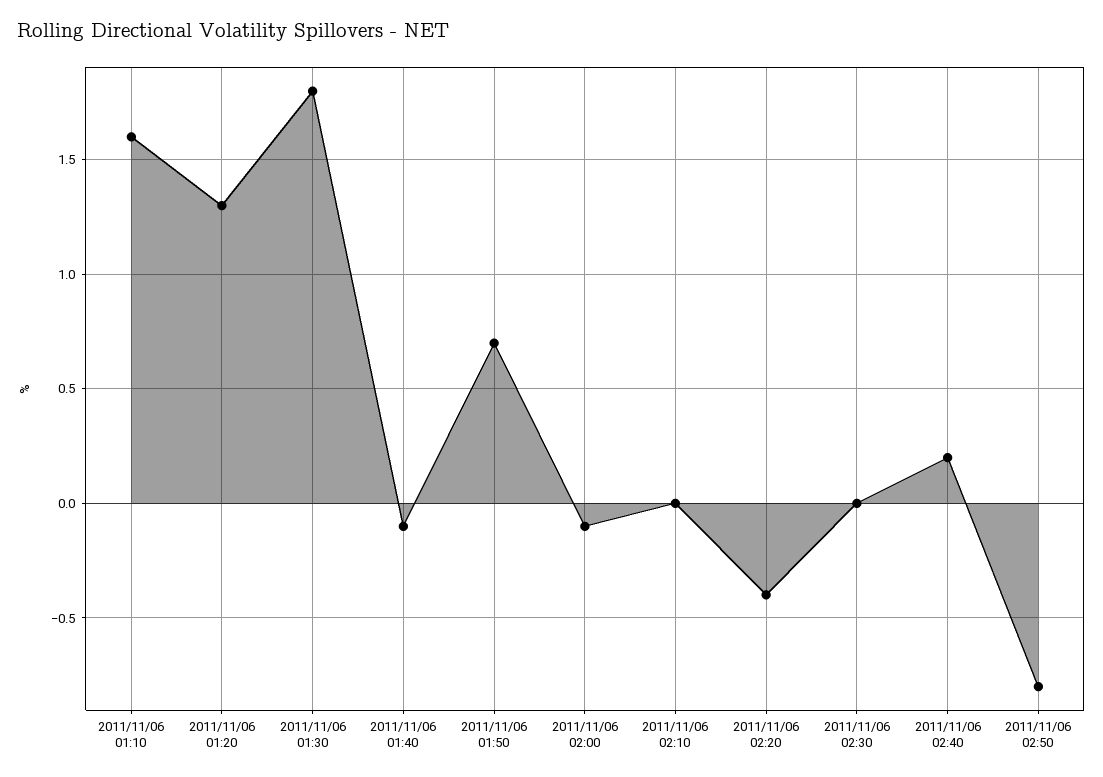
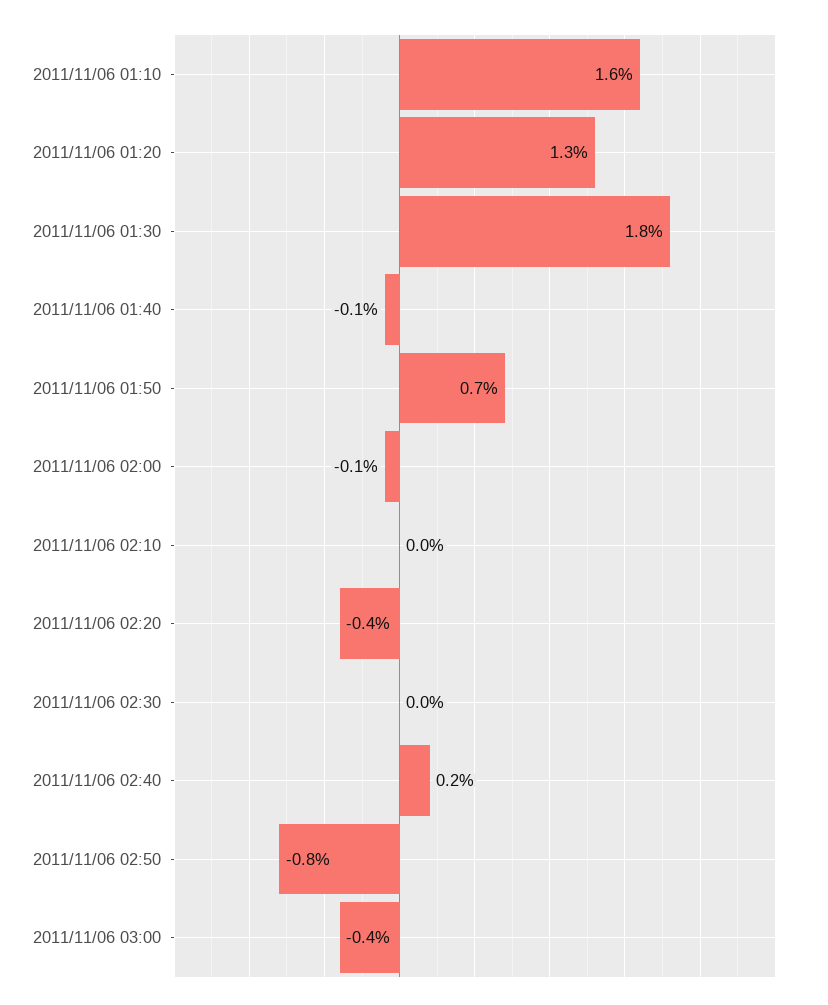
2011/11/06 03:00: none -> -0.4

